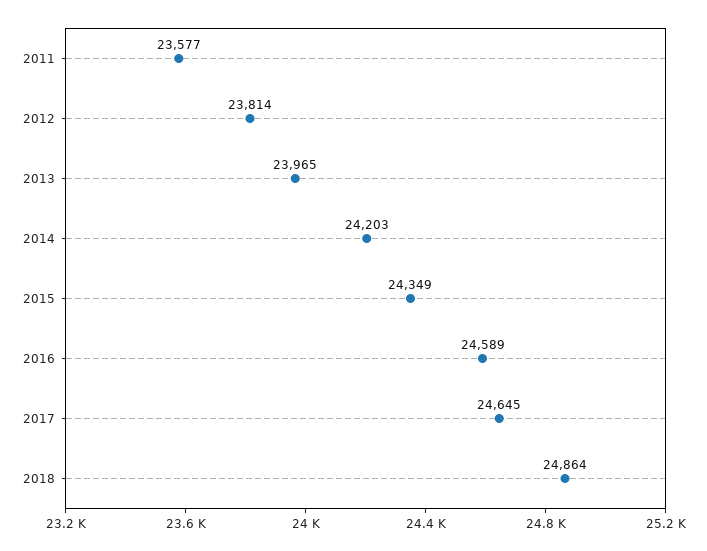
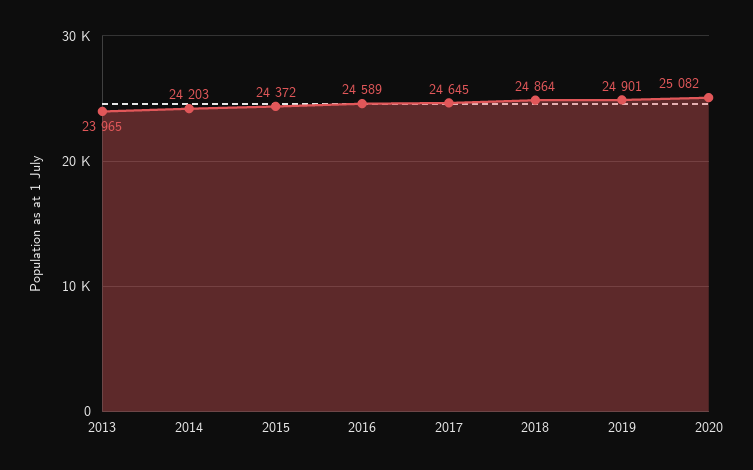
2011: 23577 -> none
2012: 23814 -> none
2015: 24349 -> 24372
2019: none -> 24901
2020: none -> 25082

